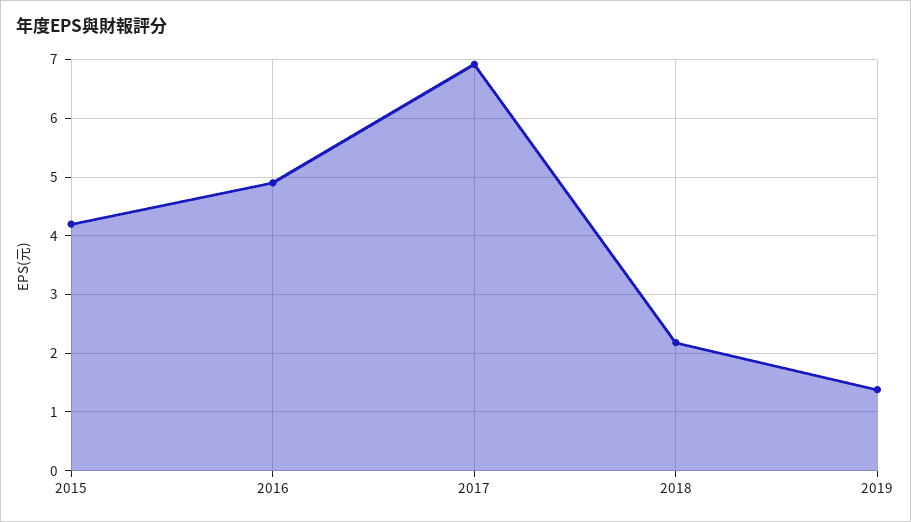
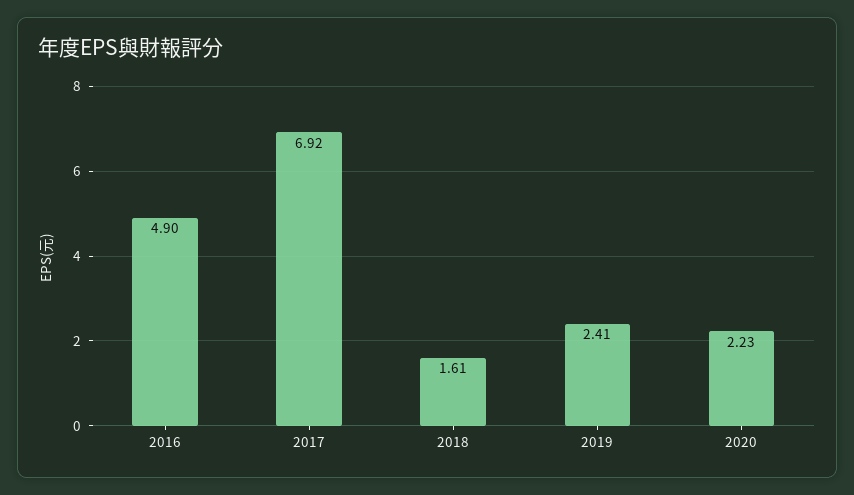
2015: 4.2 -> none
2018: 2.2 -> 1.61
2019: 1.4 -> 2.41
2020: none -> 2.23

